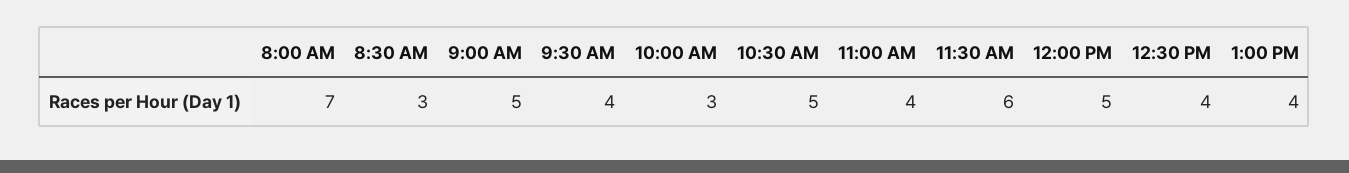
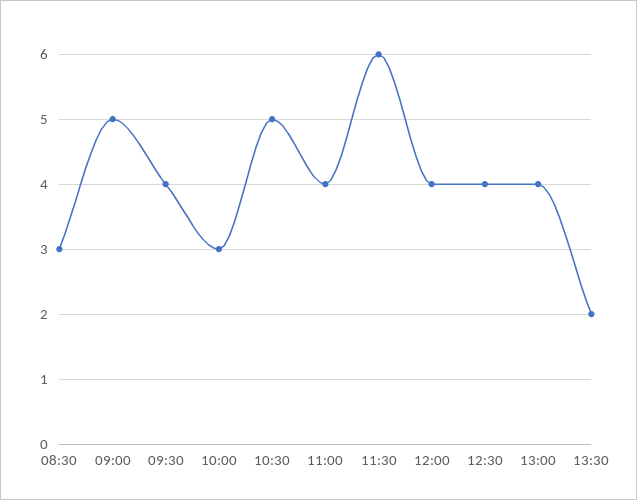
8:00 AM: 7 -> none
12:00 PM: 5 -> 4
13:30: none -> 2

